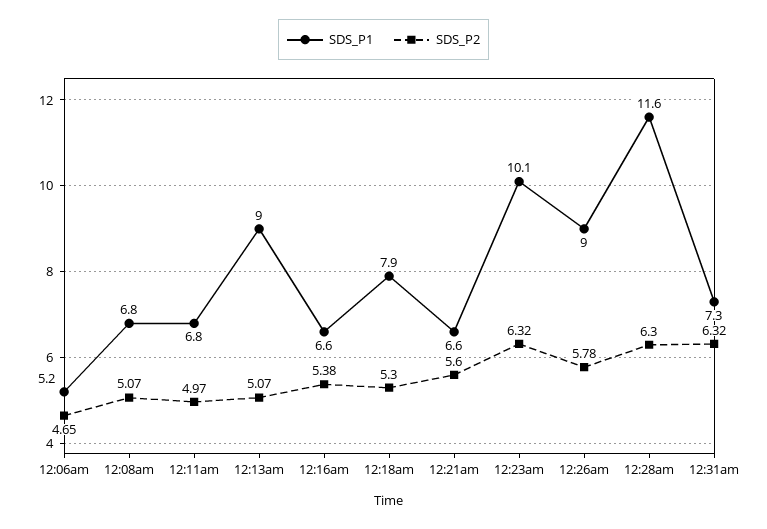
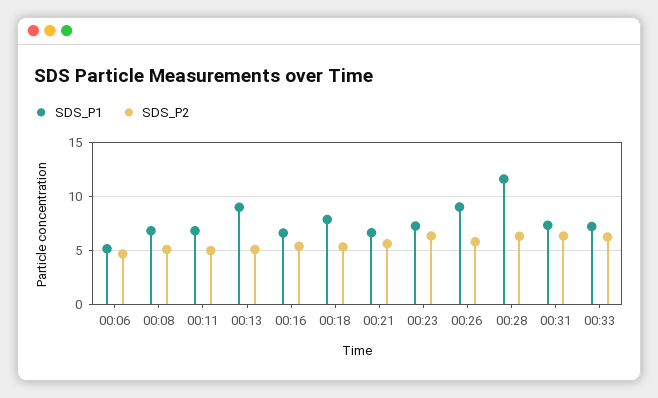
SDS_P1, 12:23am: 10.1 -> 7
SDS_P1, 00:33: none -> 7
SDS_P2, 00:33: none -> 6

